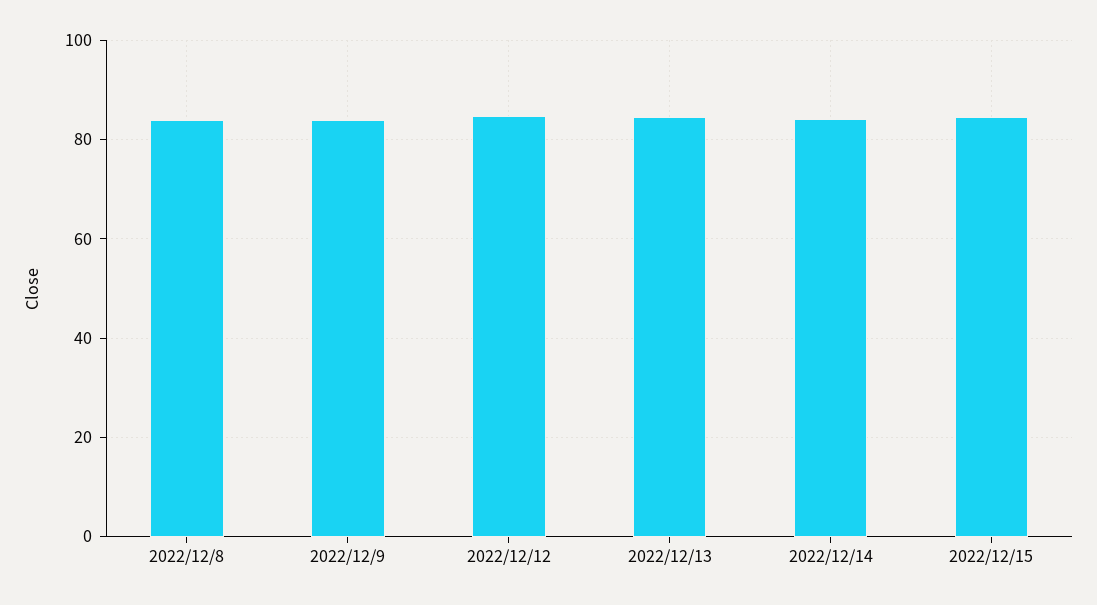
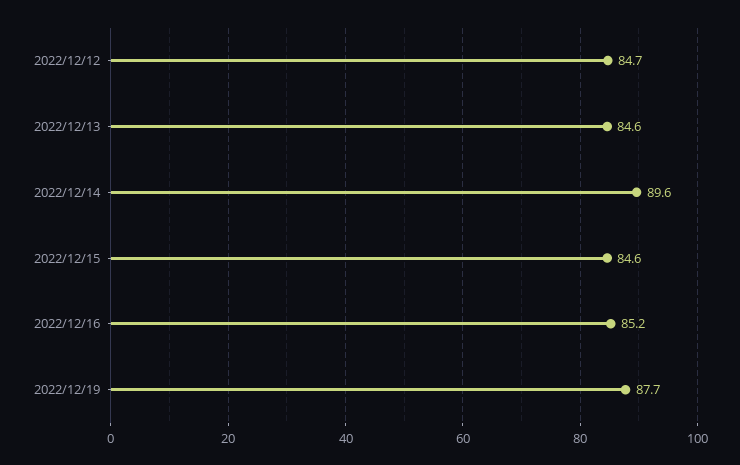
2022/12/8: 84 -> none
2022/12/9: 84 -> none
2022/12/14: 84 -> 89.6
2022/12/16: none -> 85.2
2022/12/19: none -> 87.7

